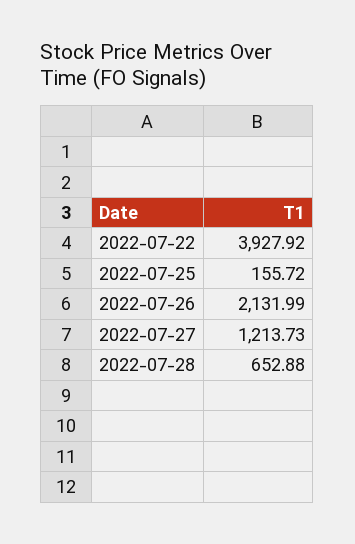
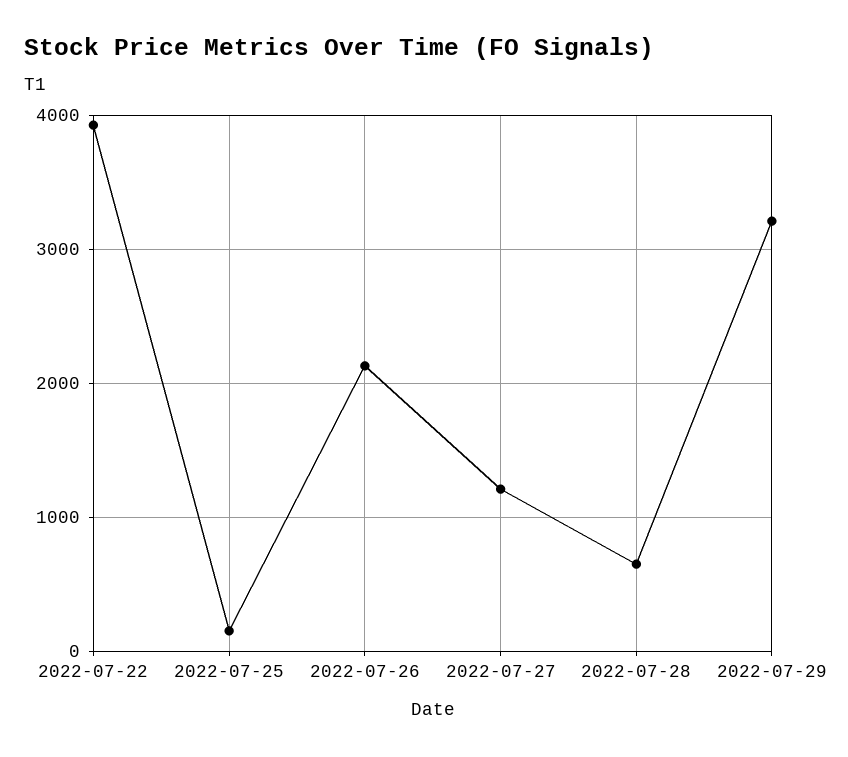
2022-07-29: none -> 3200

